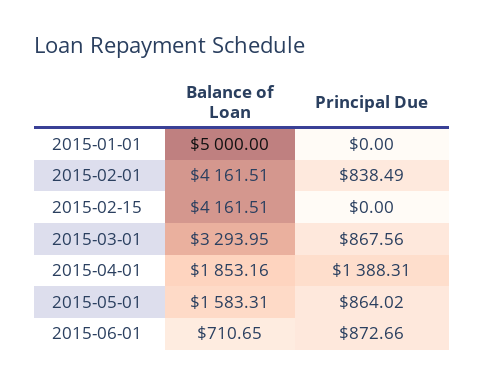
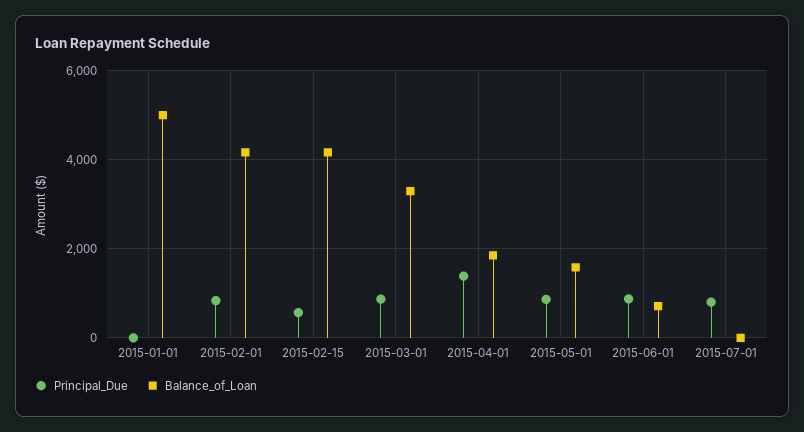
Principal Due, 2015-02-15: 0 -> 600
Principal Due, 2015-07-01: none -> 800
Balance of Loan, 2015-07-01: none -> 0

